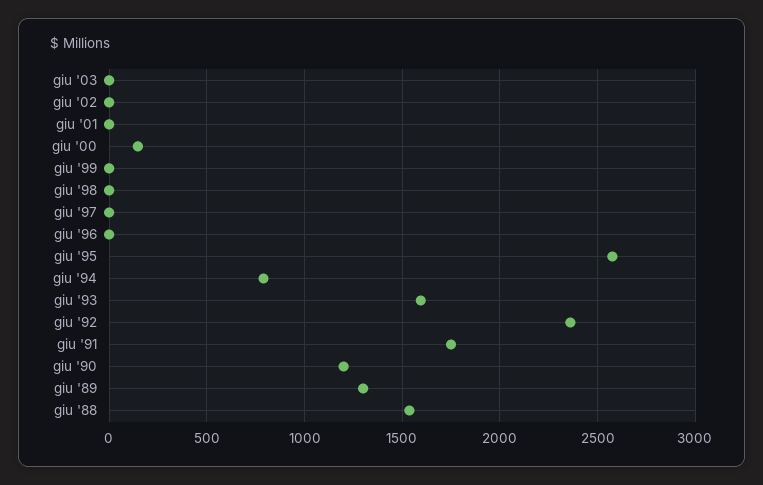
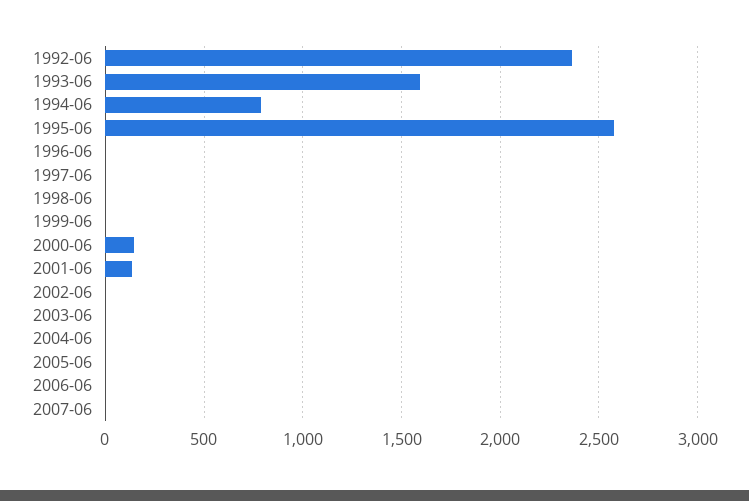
giu '01: 0 -> 150
giu '91: 1750 -> none
giu '90: 1200 -> none
giu '89: 1300 -> none
giu '88: 1550 -> none
2004-06: none -> 0
2005-06: none -> 0
2006-06: none -> 0
2007-06: none -> 0

